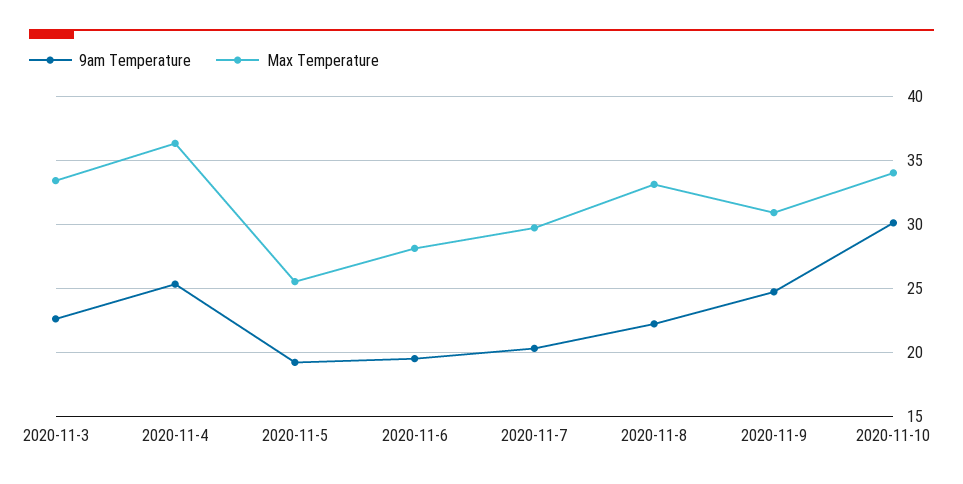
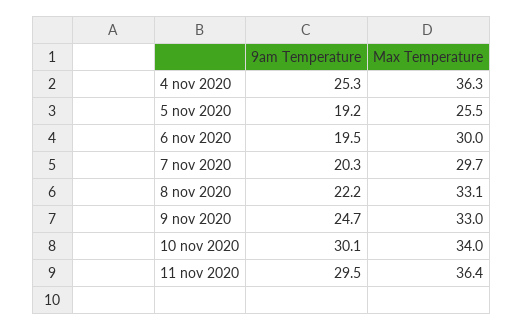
9am Temperature, 2020-11-3: 22.5 -> none
Max Temperature, 2020-11-3: 33.5 -> none
Max Temperature, 2020-11-6: 28 -> 30
Max Temperature, 2020-11-9: 31 -> 33
9am Temperature, 11 nov 2020: none -> 29.5
Max Temperature, 11 nov 2020: none -> 36.4

